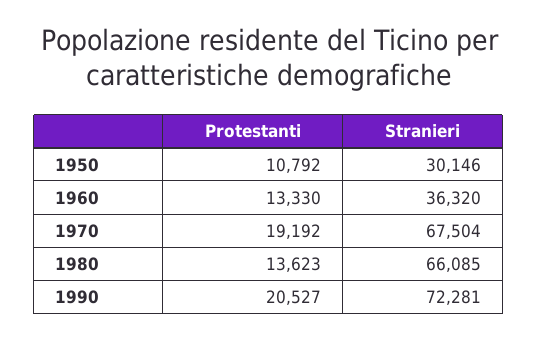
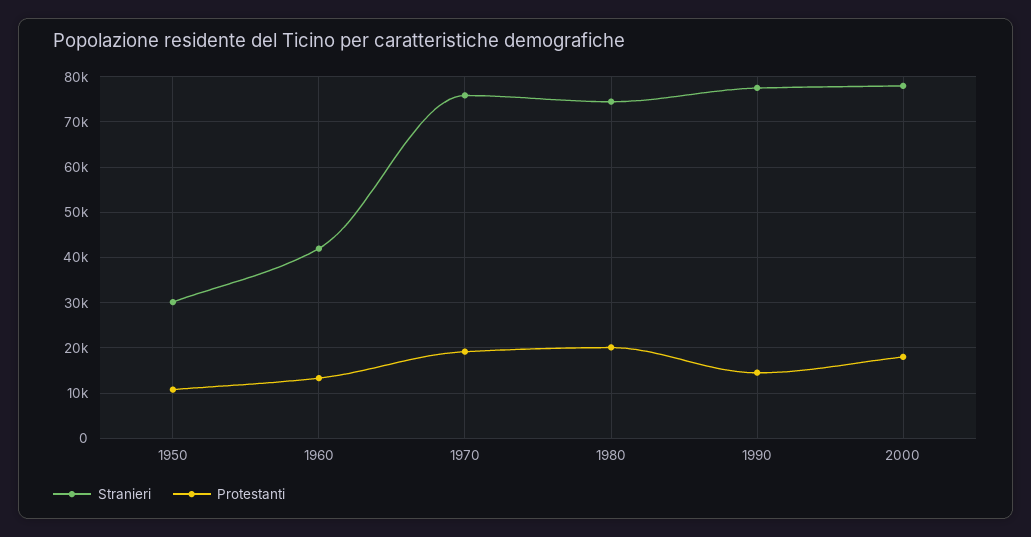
Stranieri, 1960: 36320 -> 42000
Stranieri, 1970: 67504 -> 76000
Protestanti, 1980: 13623 -> 20000
Stranieri, 1980: 66085 -> 74000
Protestanti, 1990: 20527 -> 14000
Stranieri, 1990: 72281 -> 78000
Stranieri, 2000: none -> 78000
Protestanti, 2000: none -> 18000

